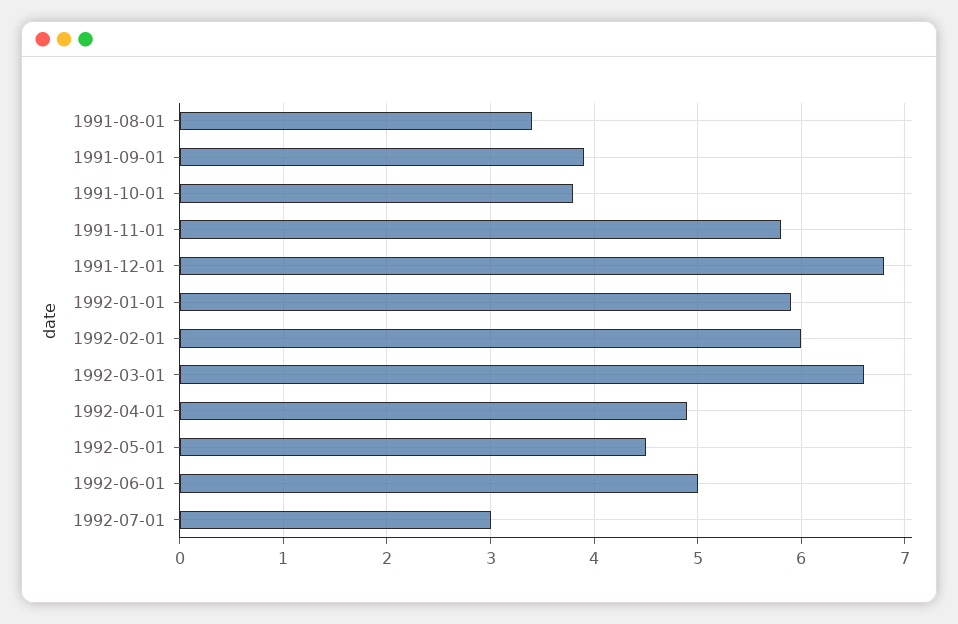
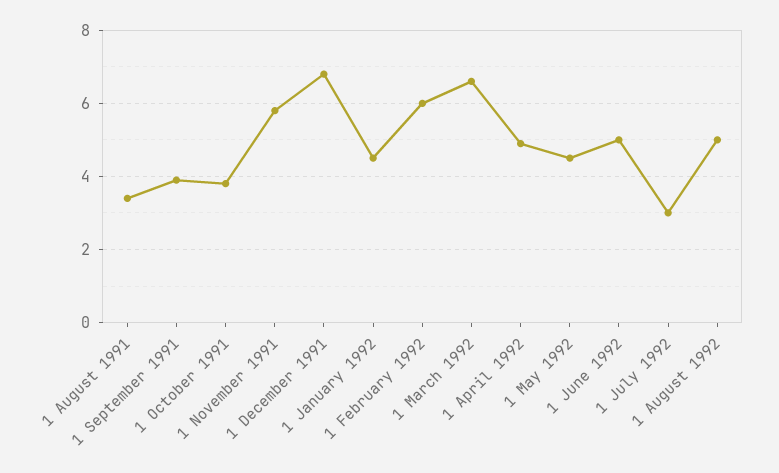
1992-01-01: 5.9 -> 4.5
1 August 1992: none -> 5

